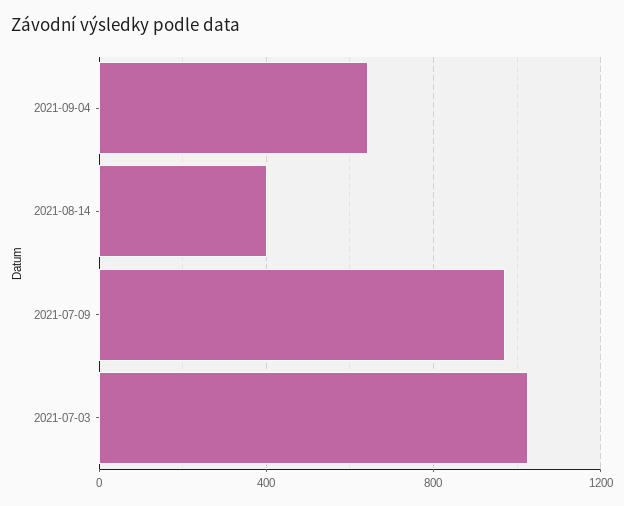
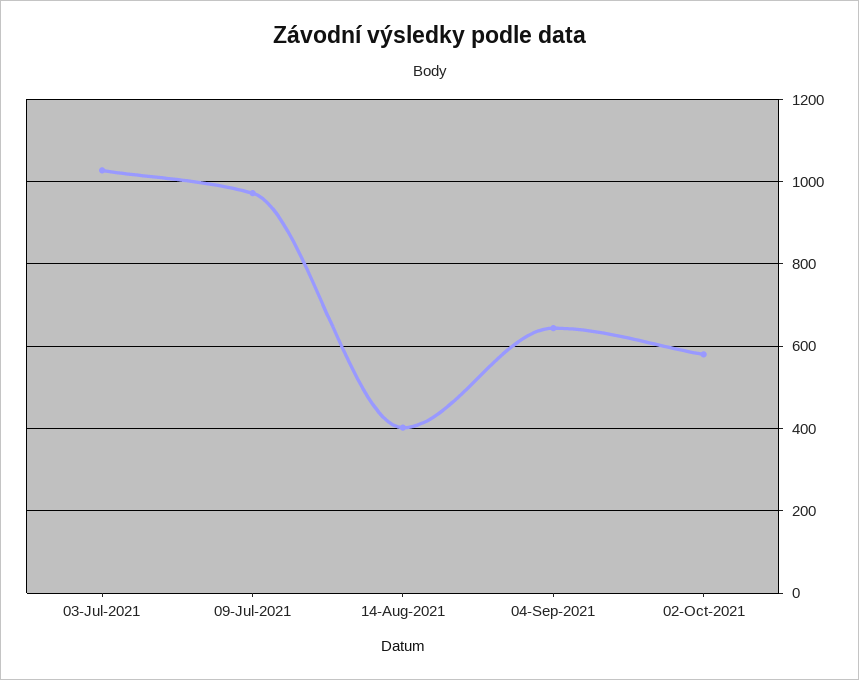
02-Oct-2021: none -> 580

